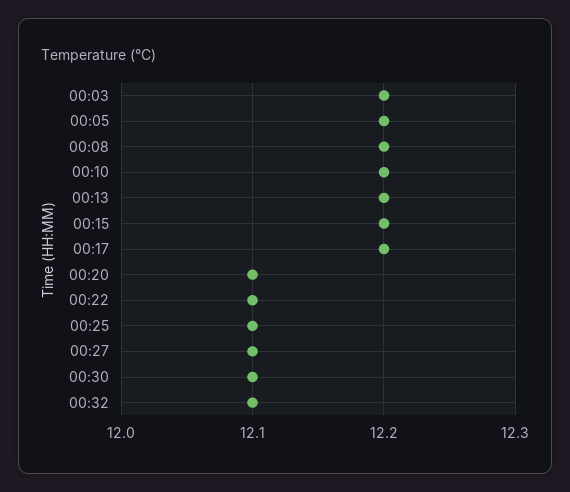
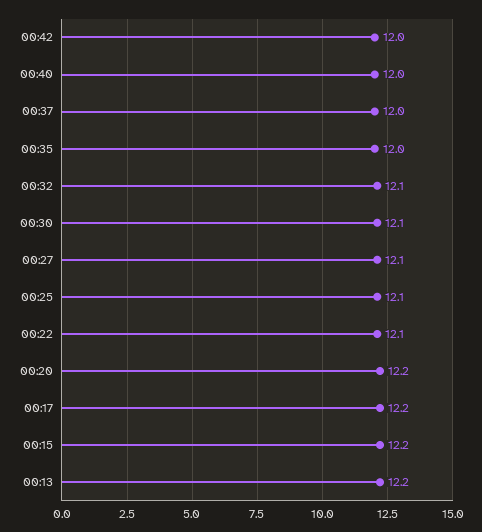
00:03: 12.2 -> none
00:05: 12.2 -> none
00:08: 12.2 -> none
00:10: 12.2 -> none
00:20: 12.1 -> 12.2
00:42: none -> 12
00:40: none -> 12
00:37: none -> 12
00:35: none -> 12

